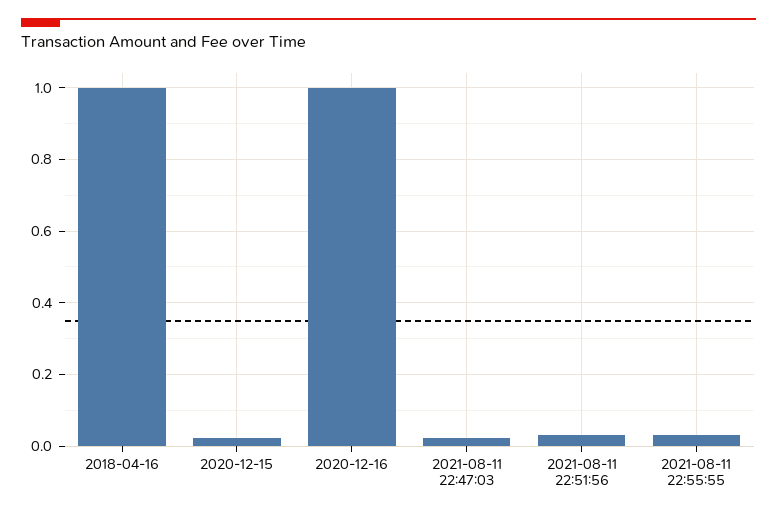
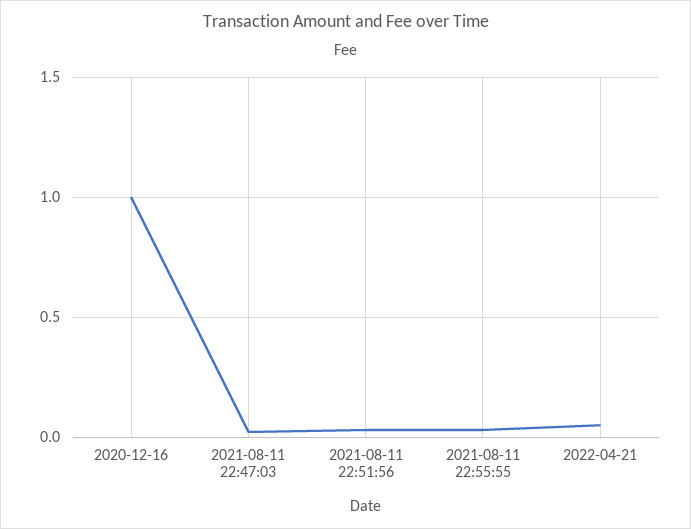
2018-04-16: 1 -> none
2020-12-15: 0.02 -> none
2022-04-21: none -> 0.05

